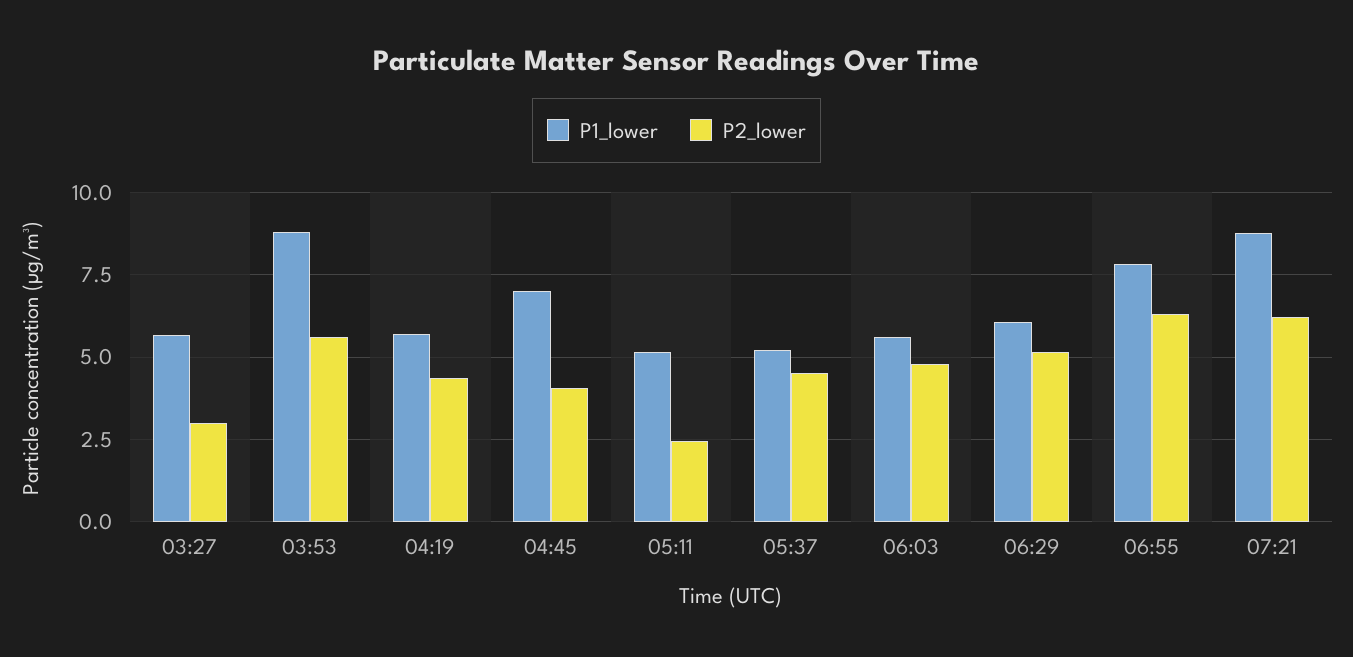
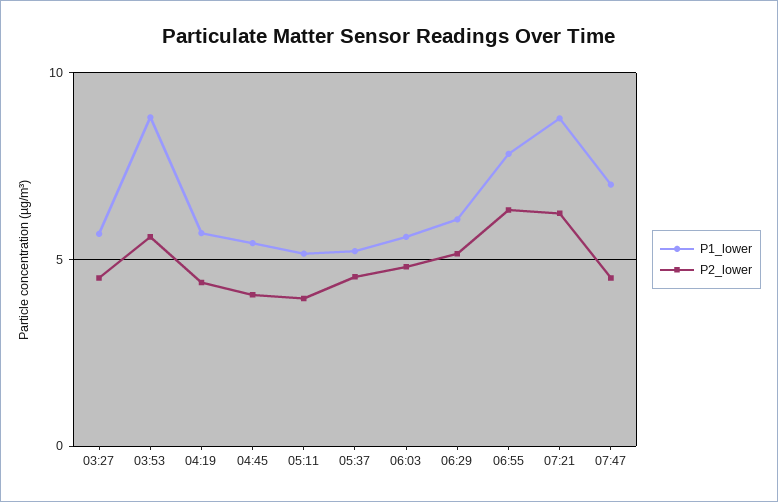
P2_lower, 03:27: 3 -> 4.5
P1_lower, 04:45: 7 -> 5.5
P2_lower, 05:11: 2.5 -> 4
P1_lower, 07:47: none -> 7
P2_lower, 07:47: none -> 4.5

